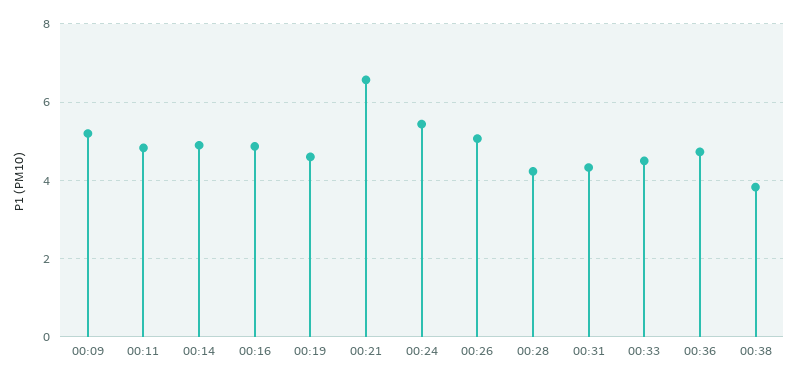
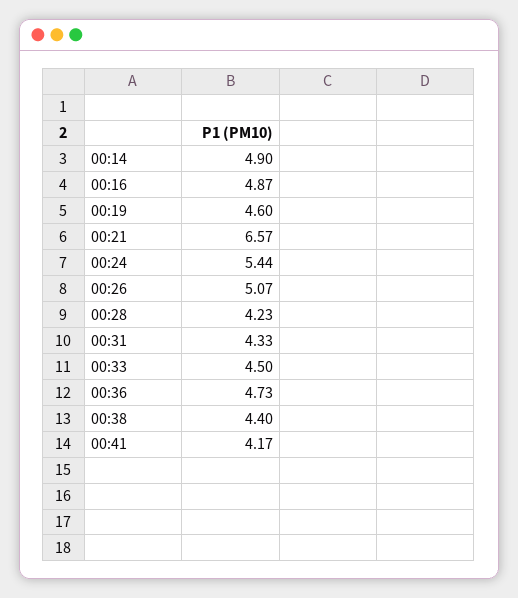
00:09: 5.2 -> none
00:11: 4.8 -> none
00:38: 3.8 -> 4.4
00:41: none -> 4.17

